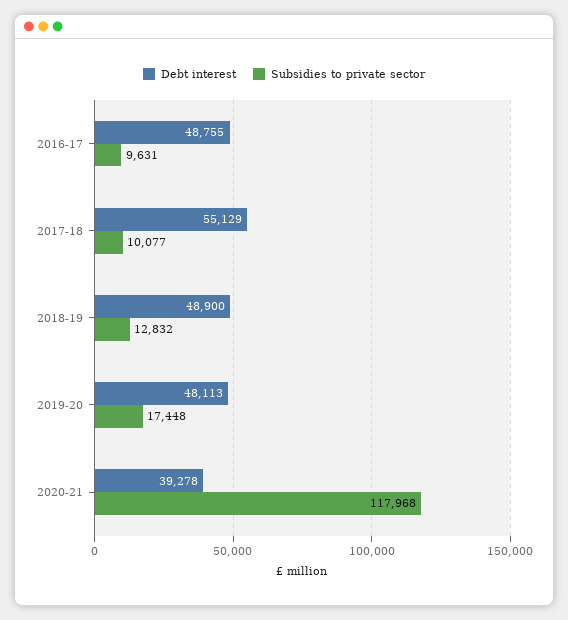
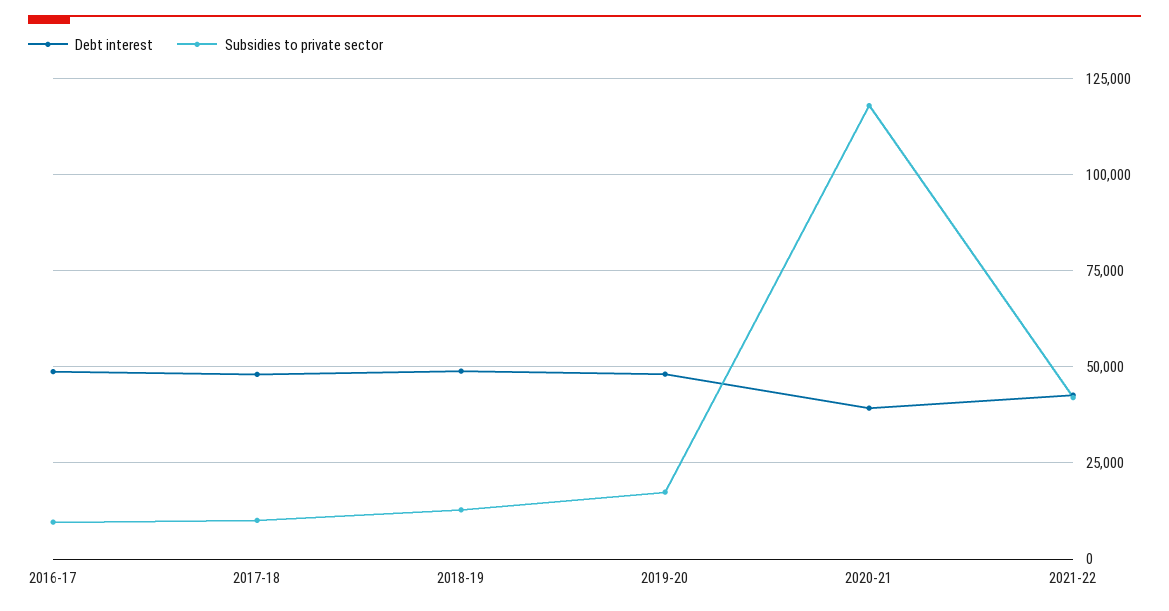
Debt interest, 2017-18: 55129 -> 47500
Debt interest, 2021-22: none -> 42500
Subsidies to private sector, 2021-22: none -> 42500

